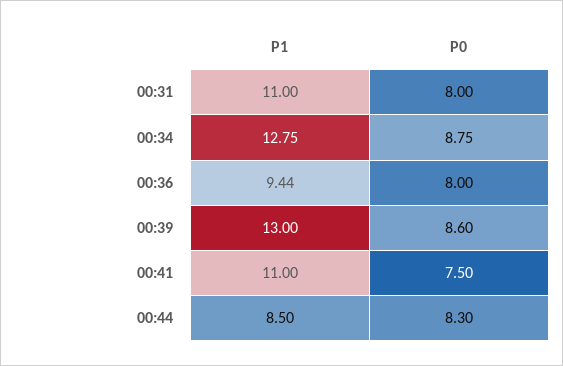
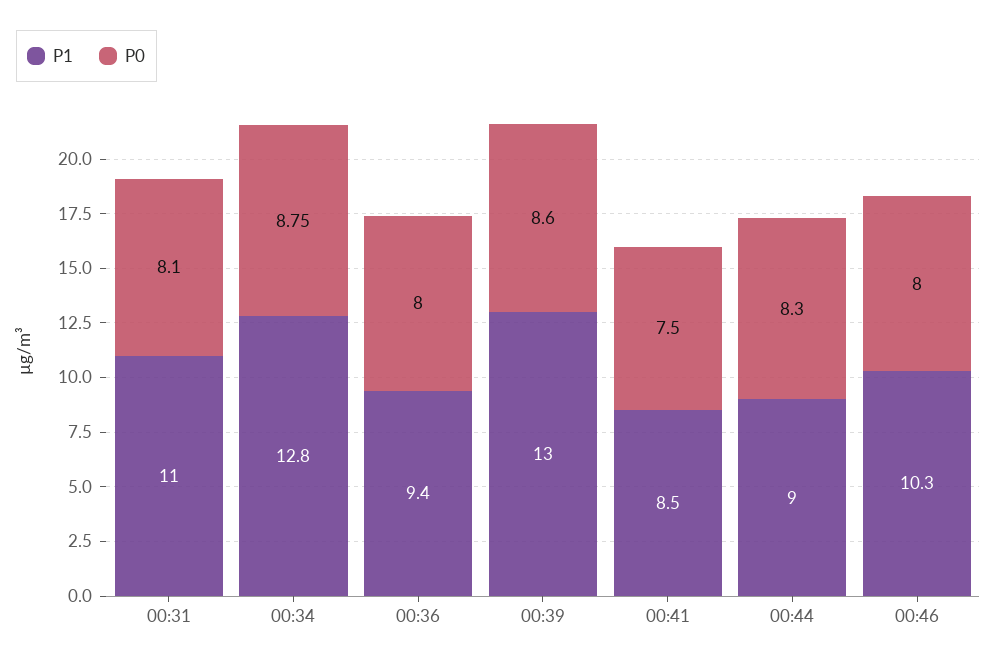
P0, 00:31: 8 -> 8.1
P1, 00:41: 11 -> 8.5
P1, 00:44: 8.5 -> 9
P1, 00:46: none -> 10.3
P0, 00:46: none -> 8

